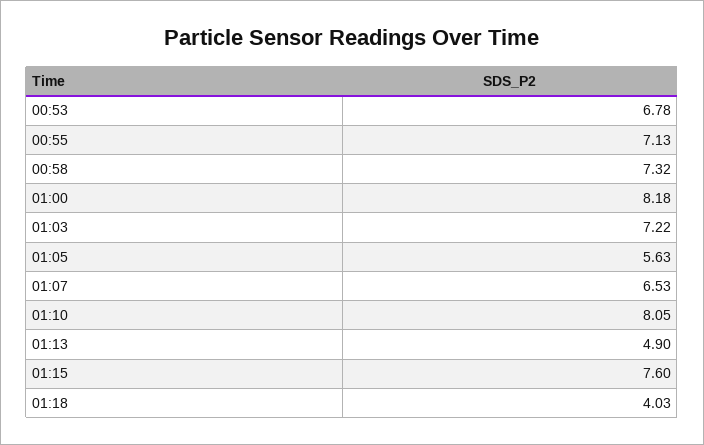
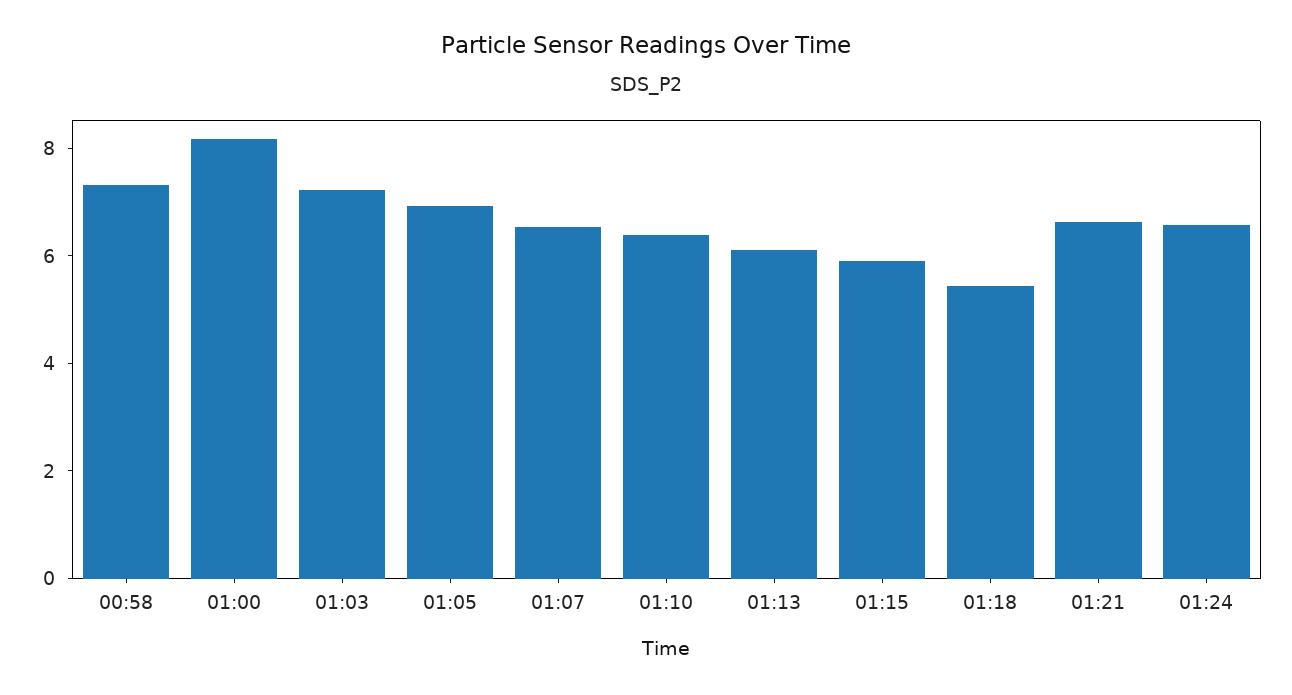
00:53: 6.78 -> none
00:55: 7.13 -> none
01:05: 5.63 -> 7
01:10: 8.05 -> 6.5
01:13: 4.9 -> 6
01:15: 7.6 -> 6
01:18: 4.03 -> 5.5
01:21: none -> 6.5
01:24: none -> 6.5

